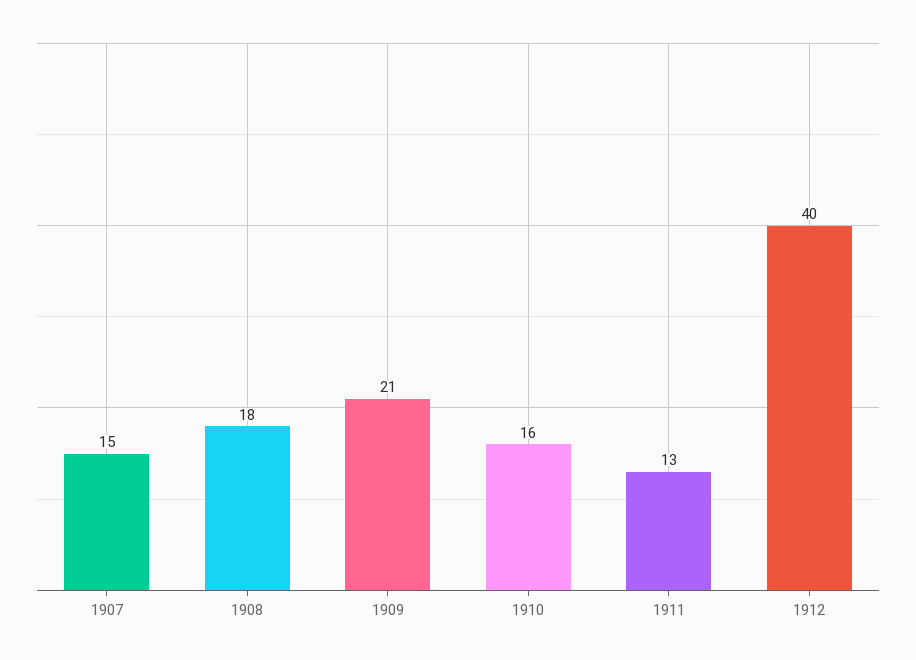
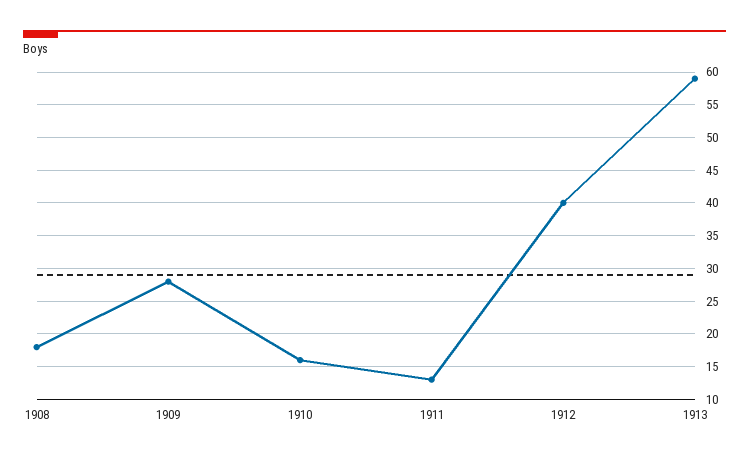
1907: 15 -> none
1909: 21 -> 28
1913: none -> 59

